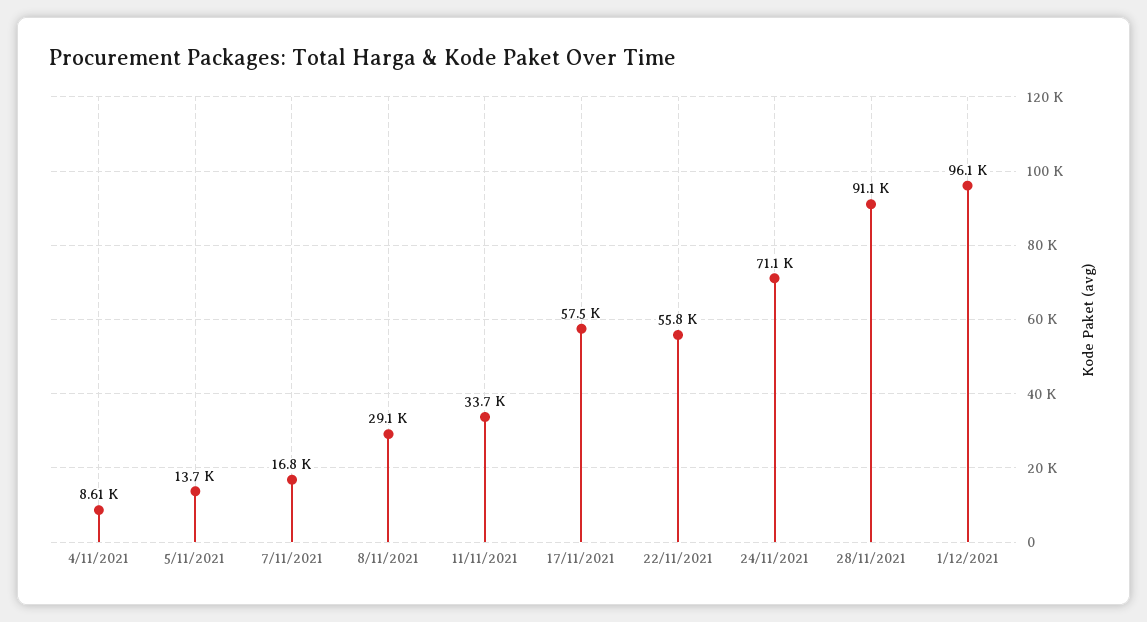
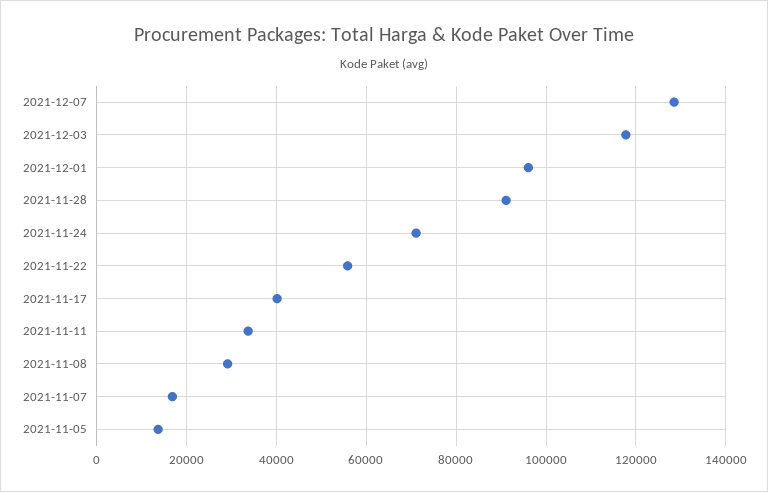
4/11/2021: 8610 -> none
17/11/2021: 57500 -> 40000
2021-12-07: none -> 128000
2021-12-03: none -> 118000

